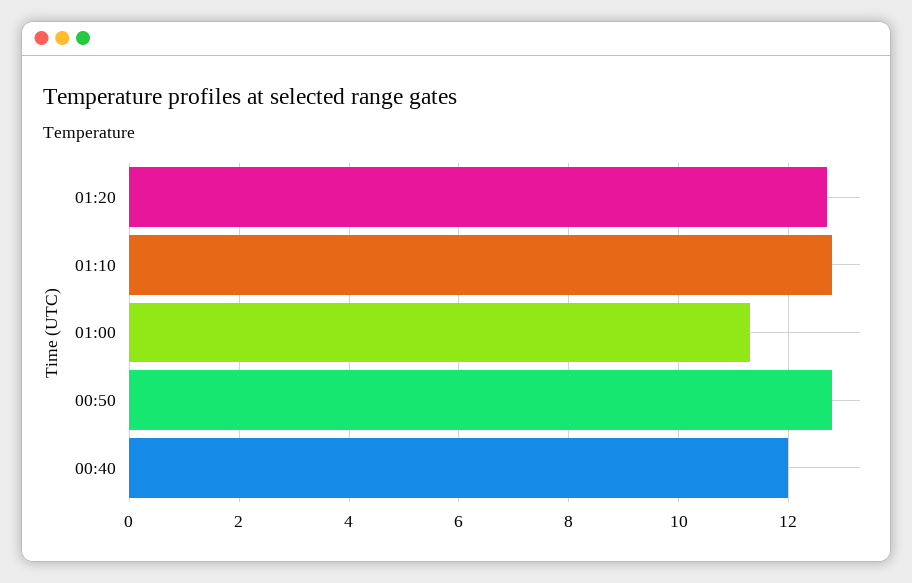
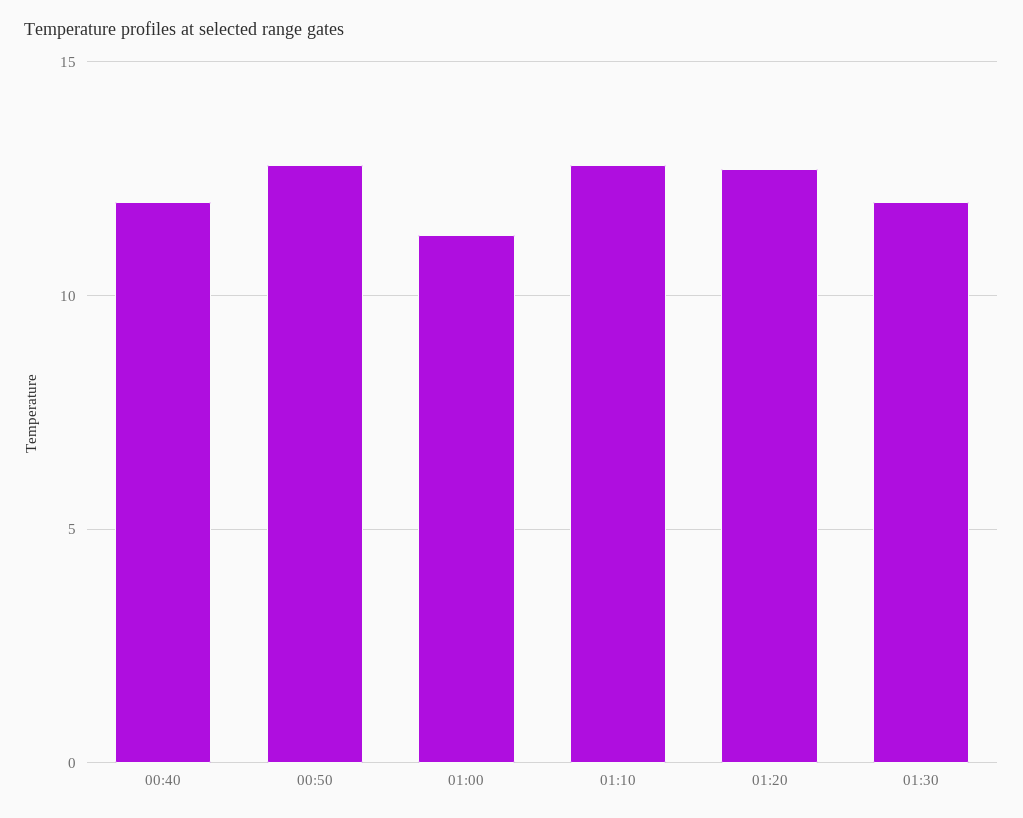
01:30: none -> 12

